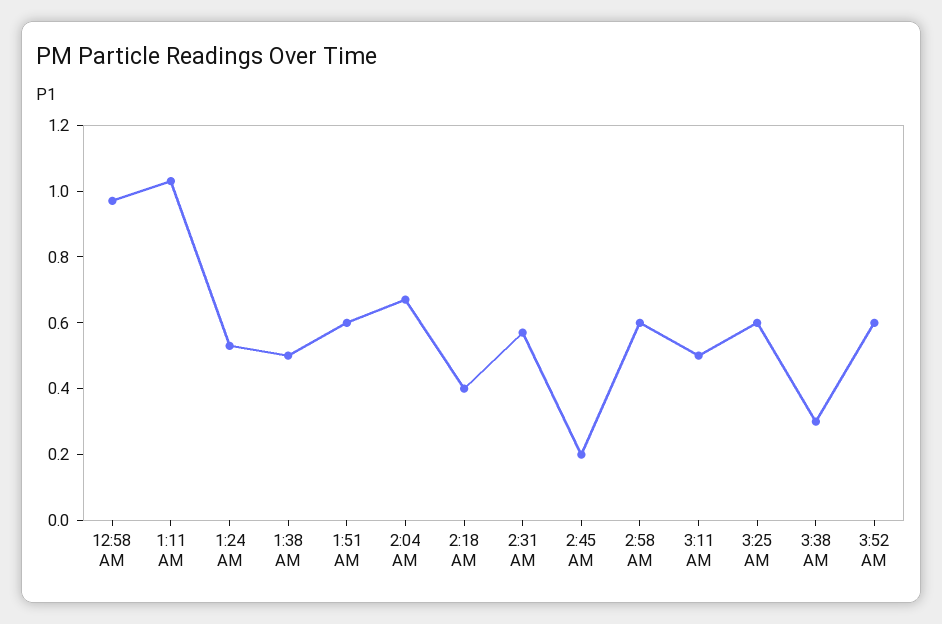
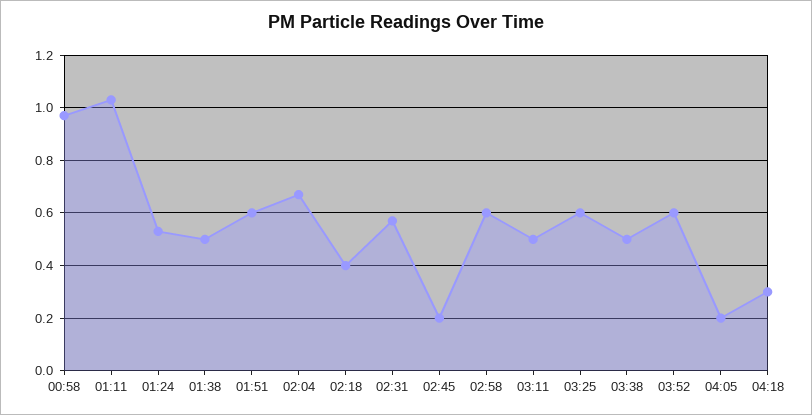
3:38 AM: 0.3 -> 0.5
04:05: none -> 0.2
04:18: none -> 0.3

